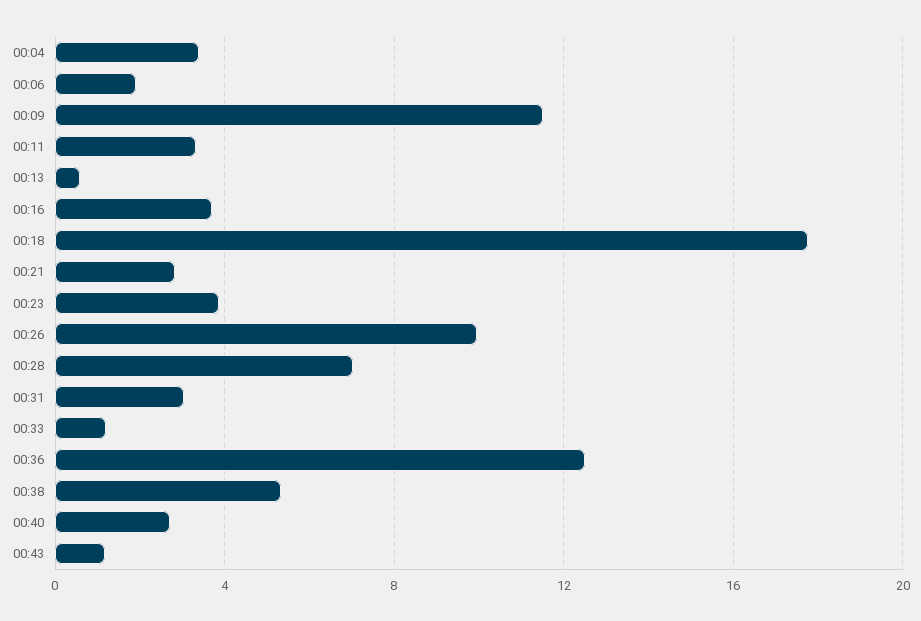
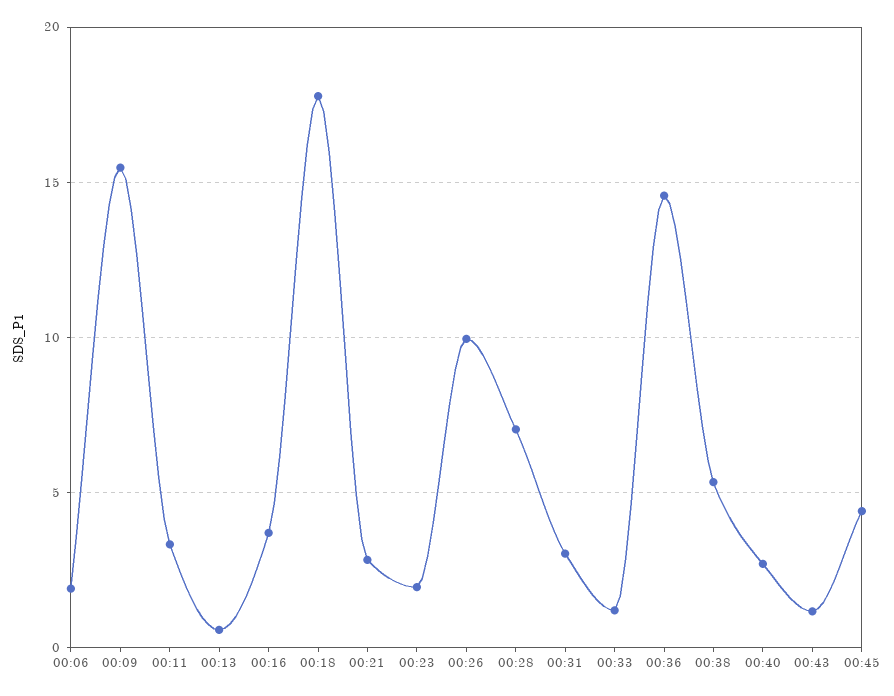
00:04: 3.5 -> none
00:09: 11.5 -> 15.5
00:23: 4 -> 2
00:36: 12.5 -> 14.5
00:45: none -> 4.5

